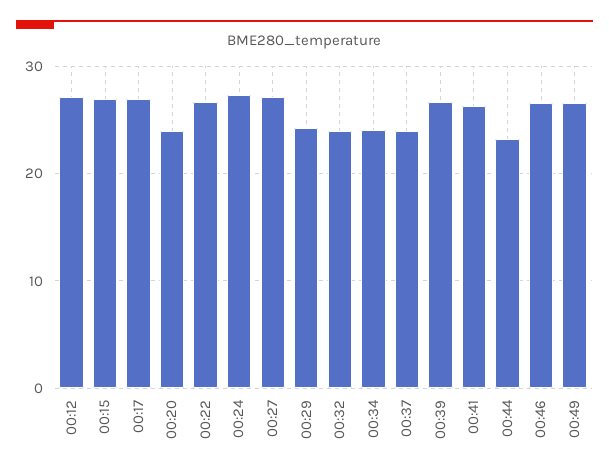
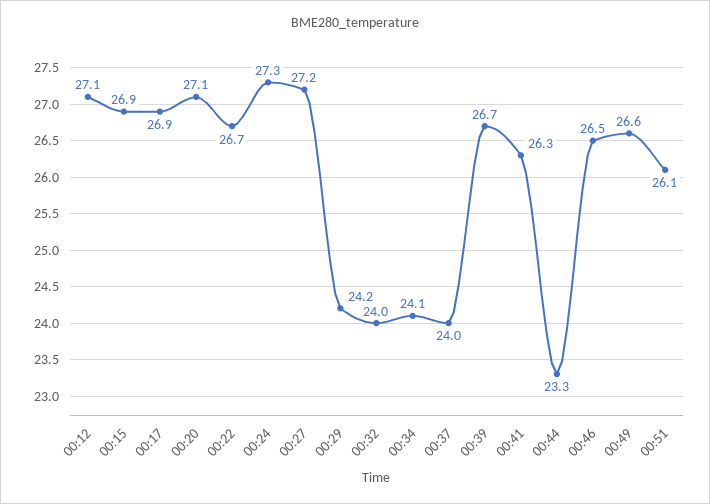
00:20: 24 -> 27.1
00:51: none -> 26.1

